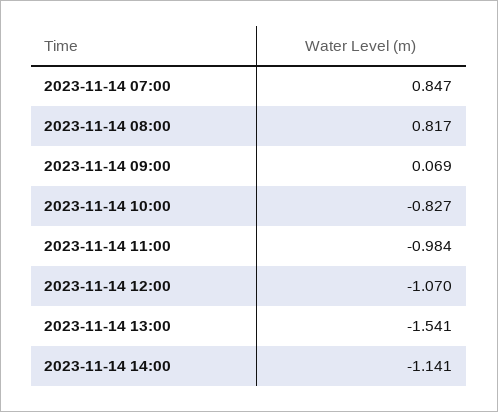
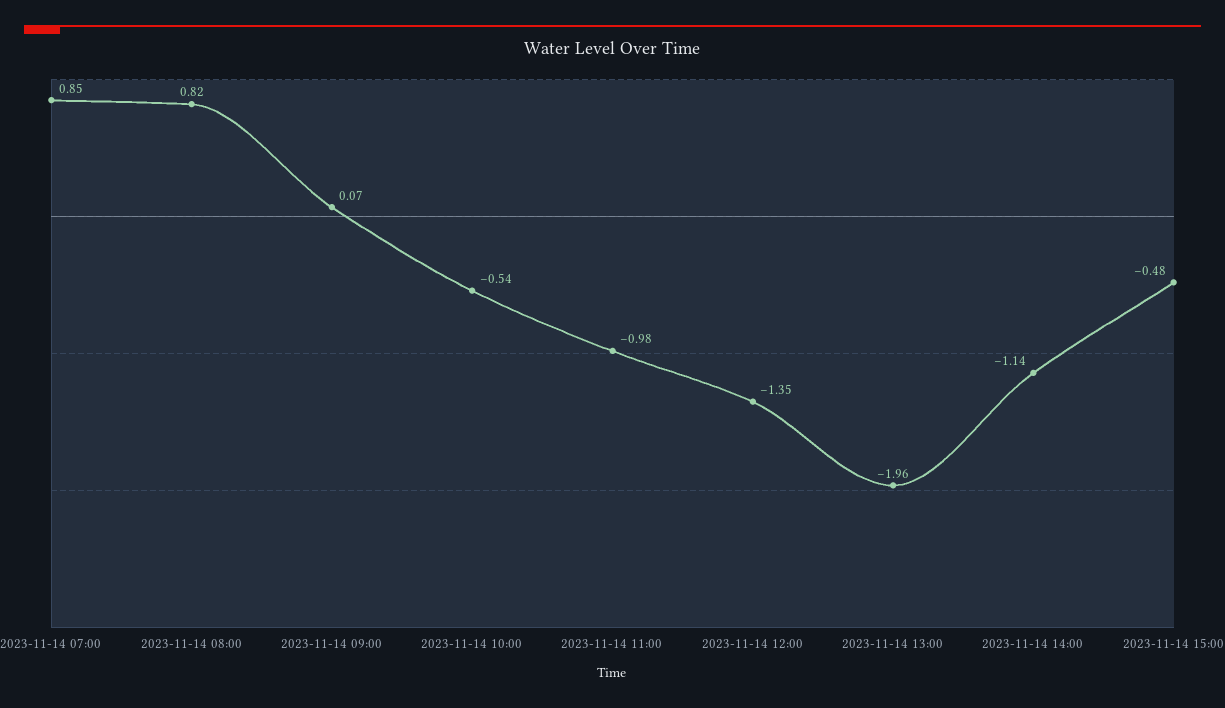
2023-11-14 10:00: -0.827 -> -0.54
2023-11-14 12:00: -1.07 -> -1.35
2023-11-14 13:00: -1.541 -> -1.96
2023-11-14 15:00: none -> -0.48

